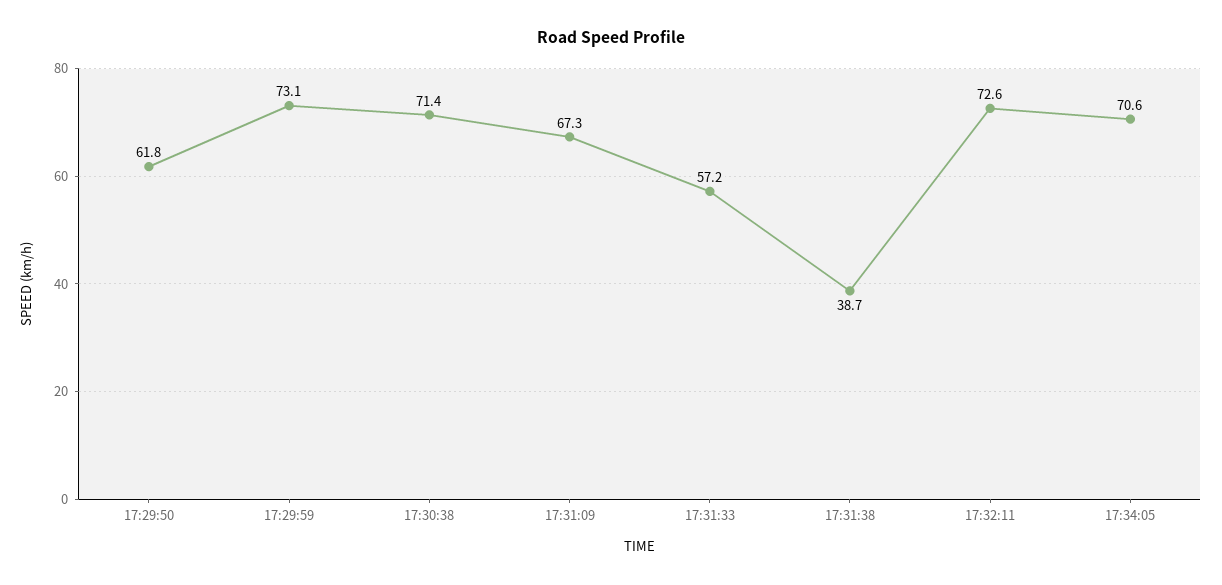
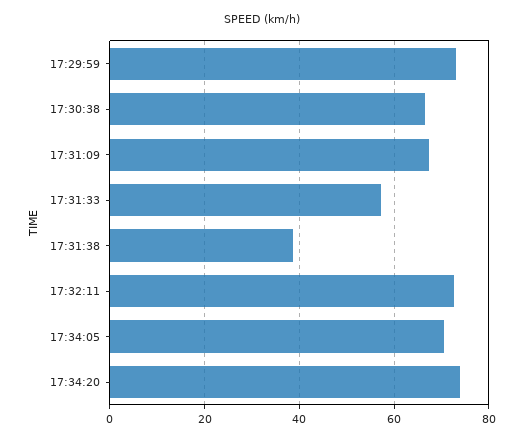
17:29:50: 61.8 -> none
17:30:38: 71.4 -> 66
17:34:20: none -> 74

